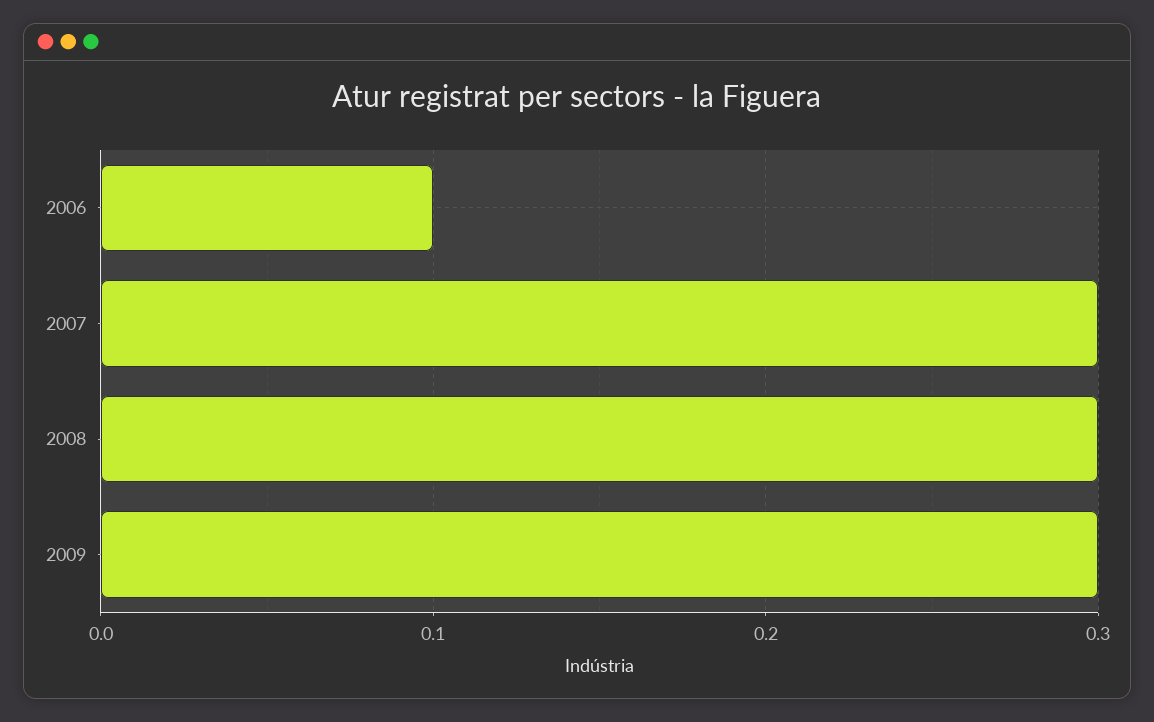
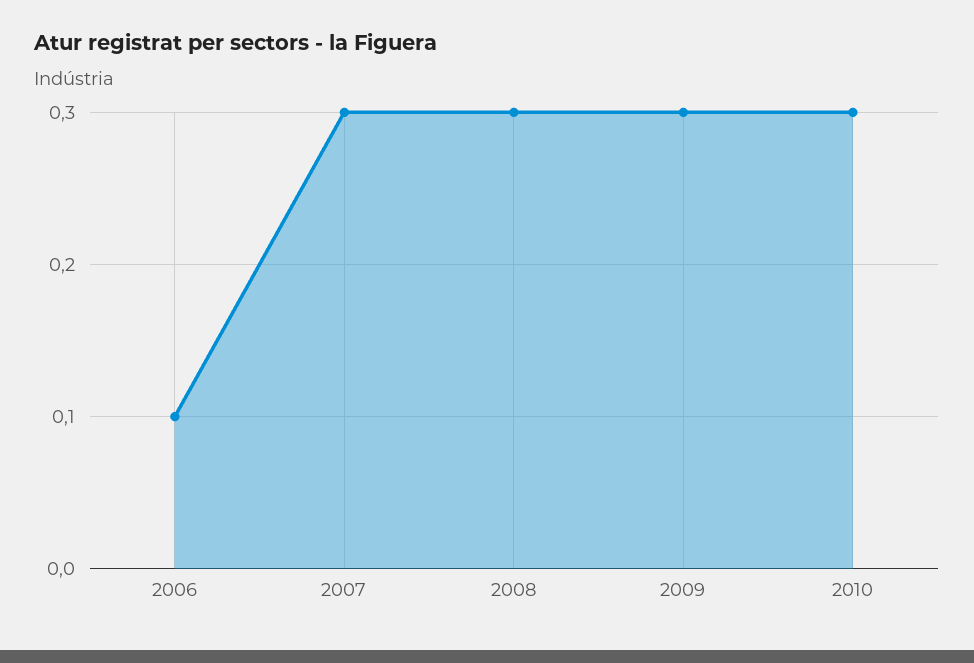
2010: none -> 0.3

